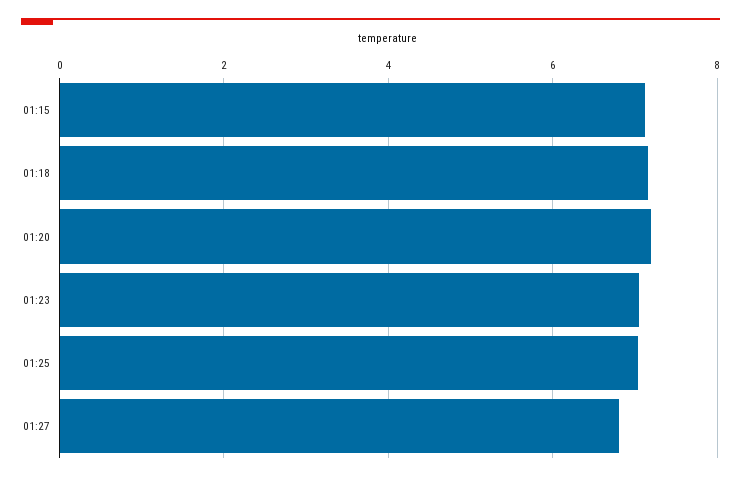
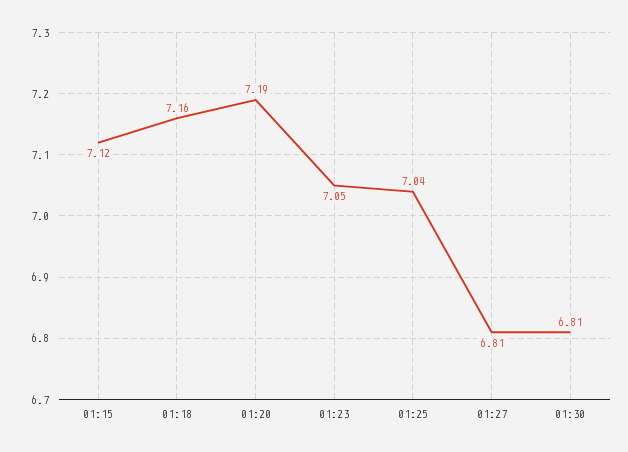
01:30: none -> 6.81

